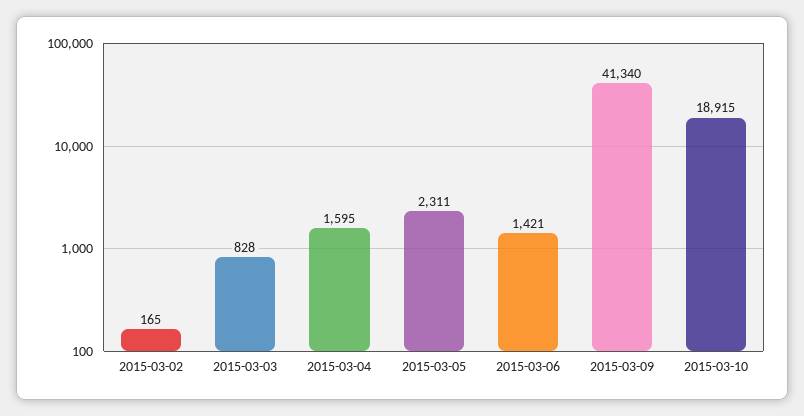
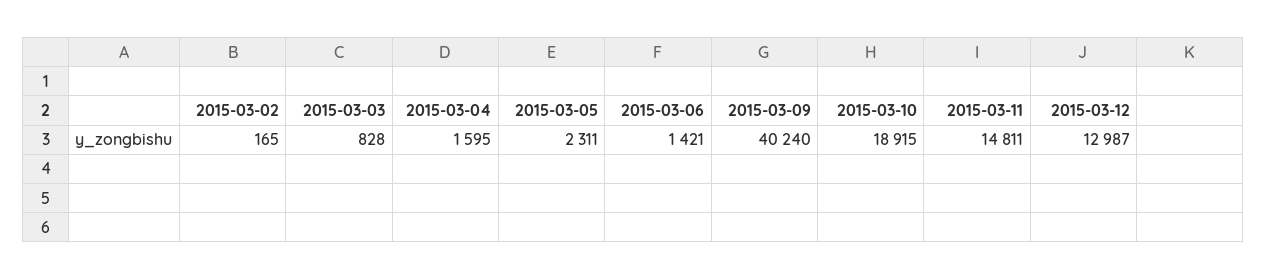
2015-03-09: 41340 -> 40240
2015-03-11: none -> 14811
2015-03-12: none -> 12987

